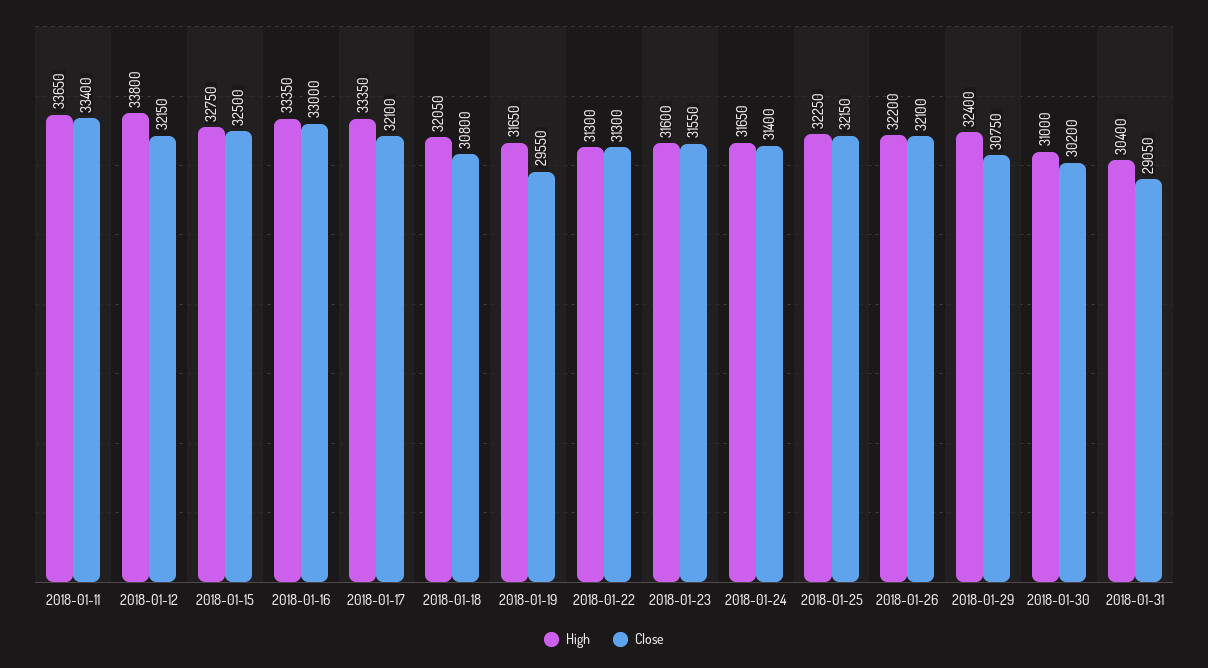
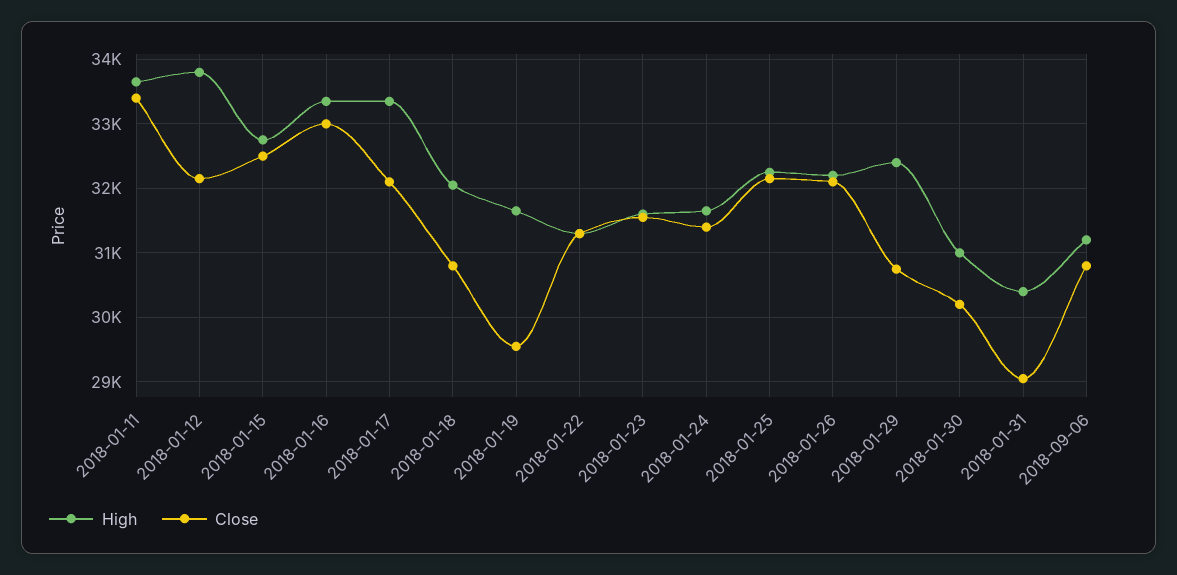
High, 2018-09-06: none -> 31200
Close, 2018-09-06: none -> 30800

